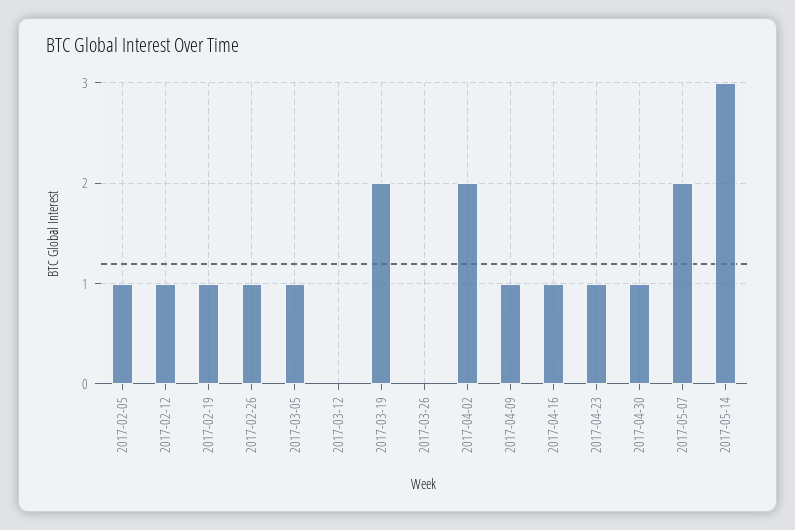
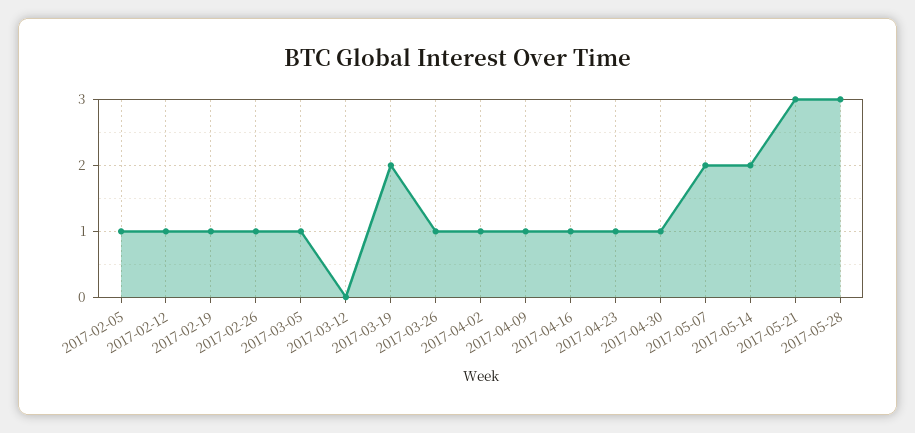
2017-03-26: 0 -> 1
2017-04-02: 2 -> 1
2017-05-14: 3 -> 2
2017-05-21: none -> 3
2017-05-28: none -> 3

